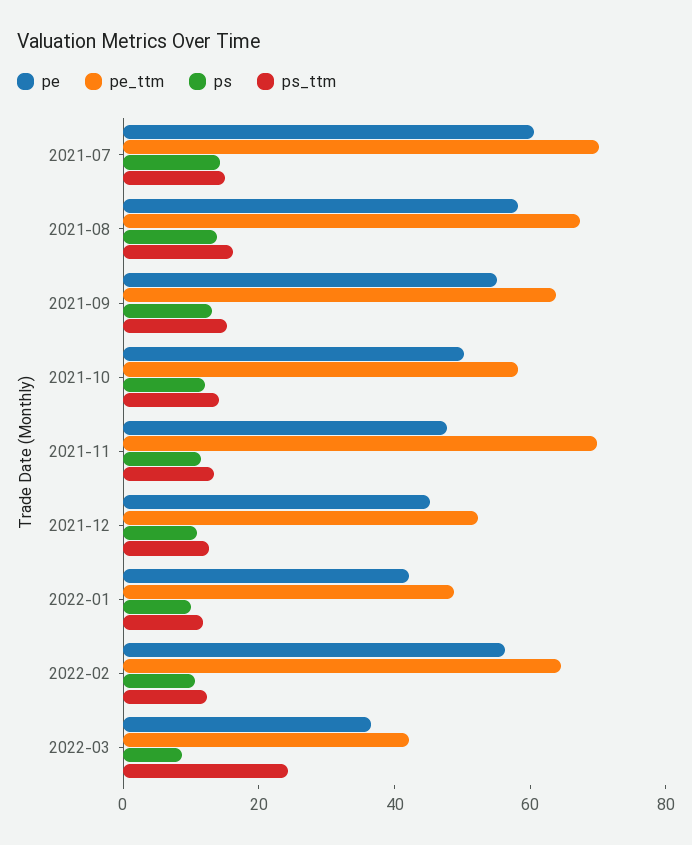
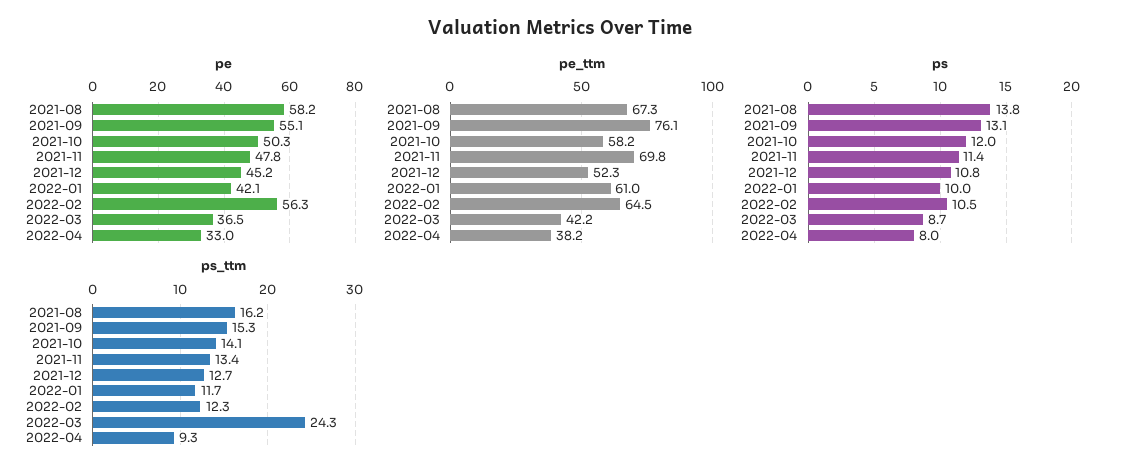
pe, 2021-07: 60 -> none
pe_ttm, 2021-07: 70 -> none
ps, 2021-07: 15 -> none
ps_ttm, 2021-07: 15 -> none
pe_ttm, 2021-09: 65 -> 76.1
pe_ttm, 2022-01: 50 -> 61
pe, 2022-04: none -> 33
pe_ttm, 2022-04: none -> 38.2
ps, 2022-04: none -> 8
ps_ttm, 2022-04: none -> 9.3

